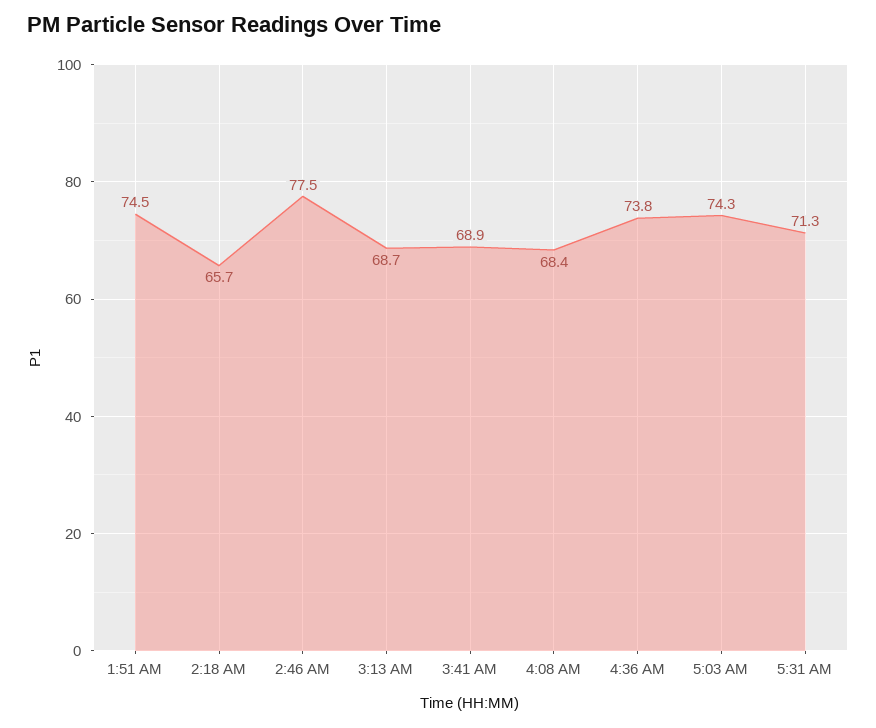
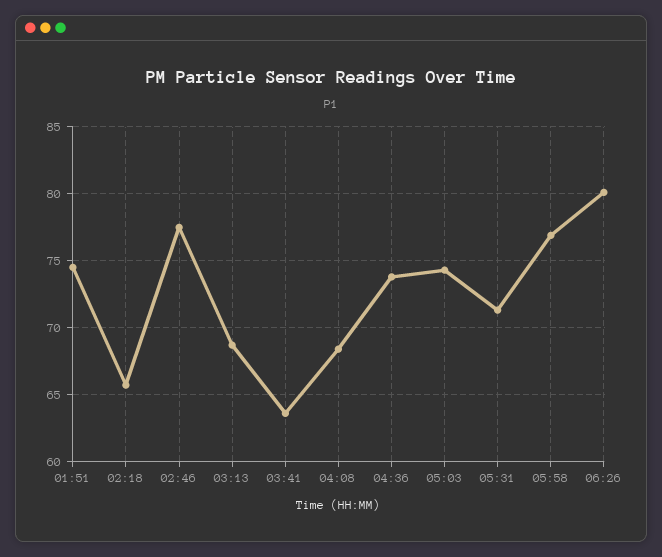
3:41 AM: 68.9 -> 63.5
05:58: none -> 77
06:26: none -> 80

